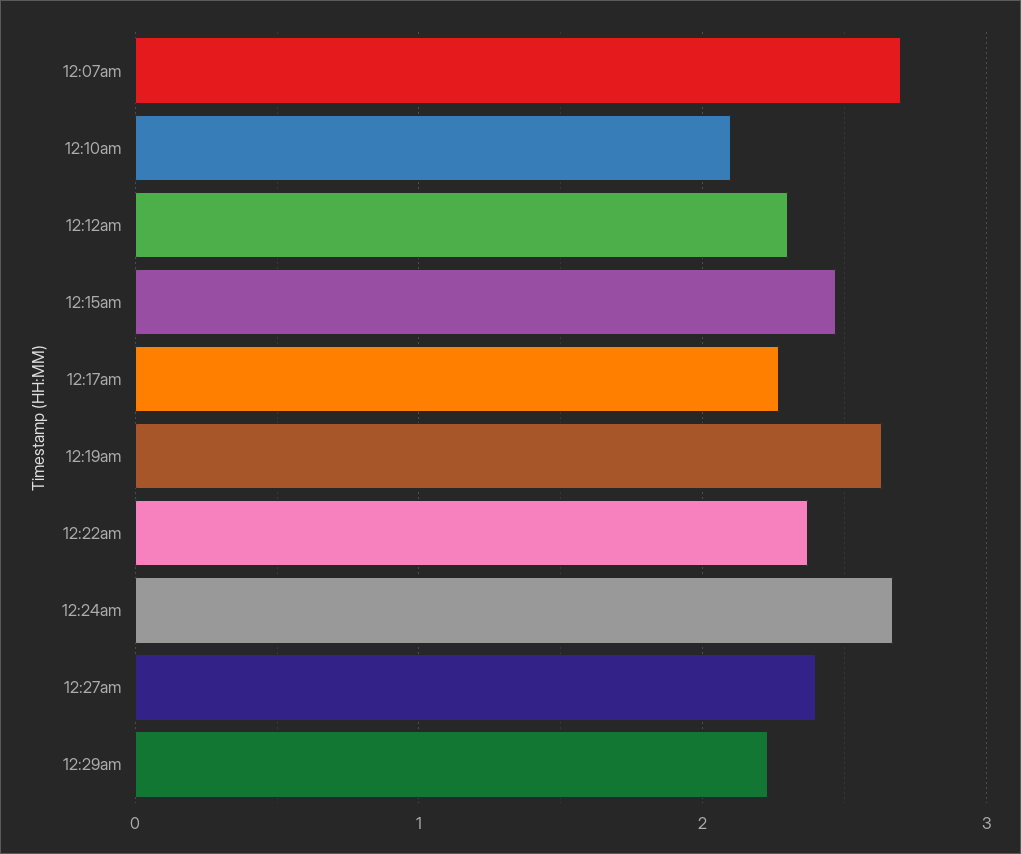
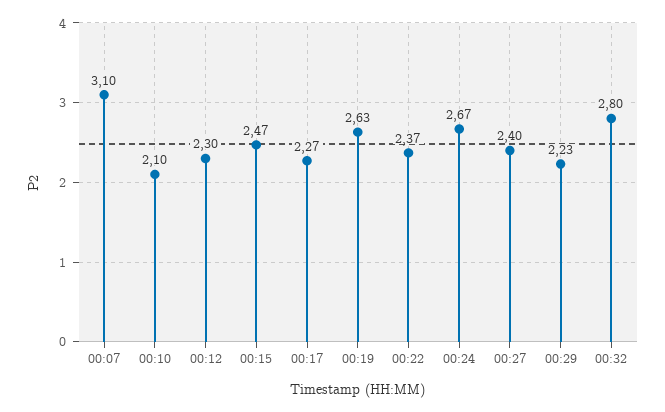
12:07am: 2.7 -> 3.1
00:32: none -> 2.8

